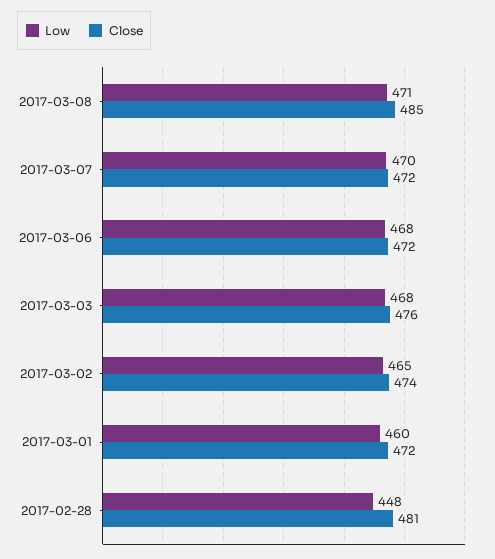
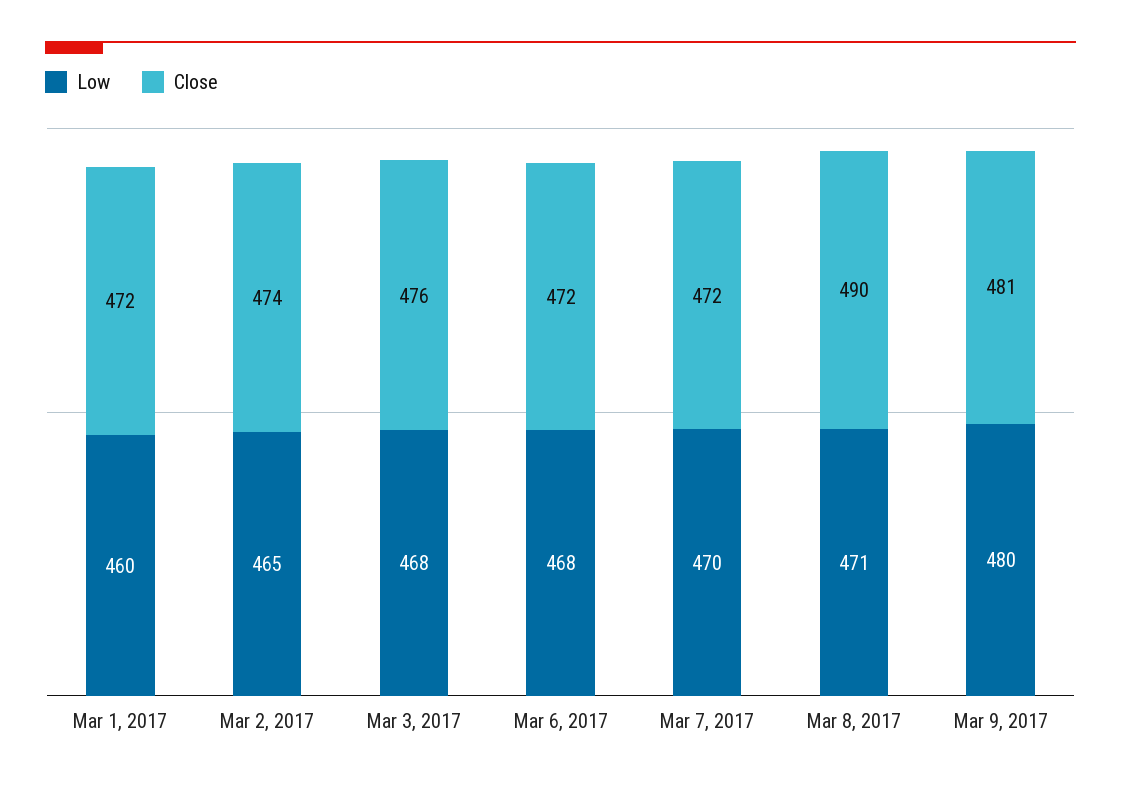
Close, 2017-03-08: 485 -> 490
Low, 2017-02-28: 448 -> none
Close, 2017-02-28: 481 -> none
Low, Mar 9, 2017: none -> 480
Close, Mar 9, 2017: none -> 481

